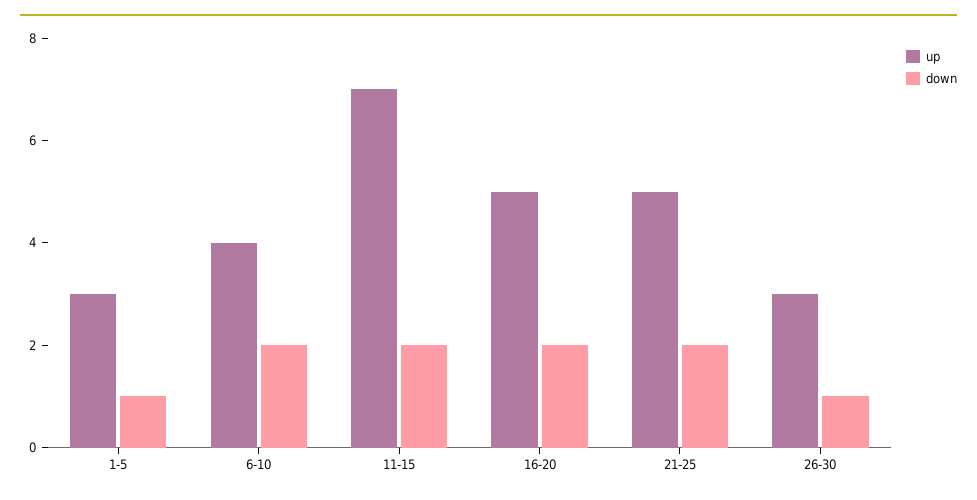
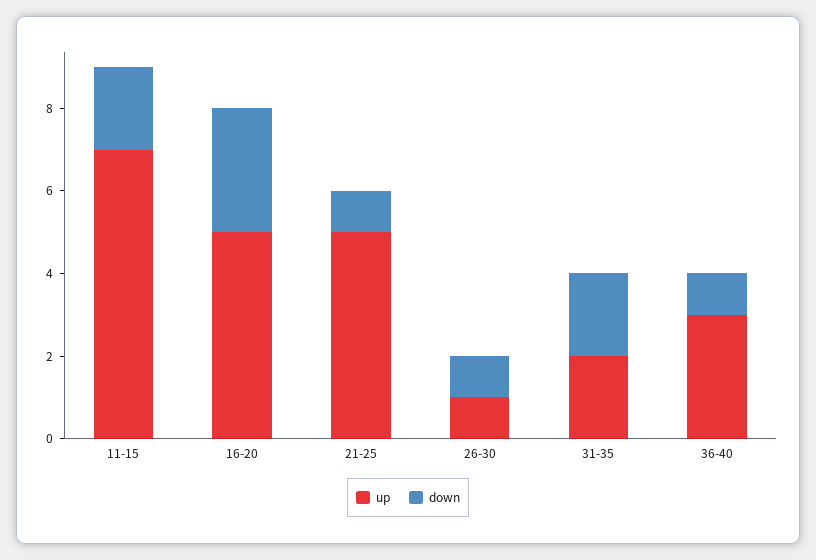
up, 1-5: 3 -> none
down, 1-5: 1 -> none
up, 6-10: 4 -> none
down, 6-10: 2 -> none
down, 16-20: 2 -> 3
down, 21-25: 2 -> 1
up, 26-30: 3 -> 1
up, 31-35: none -> 2
down, 31-35: none -> 2
up, 36-40: none -> 3
down, 36-40: none -> 1

